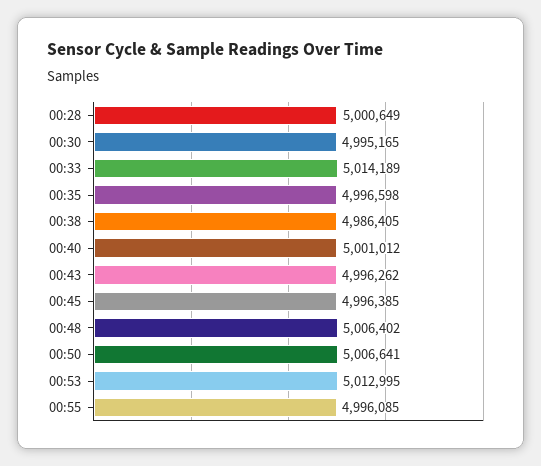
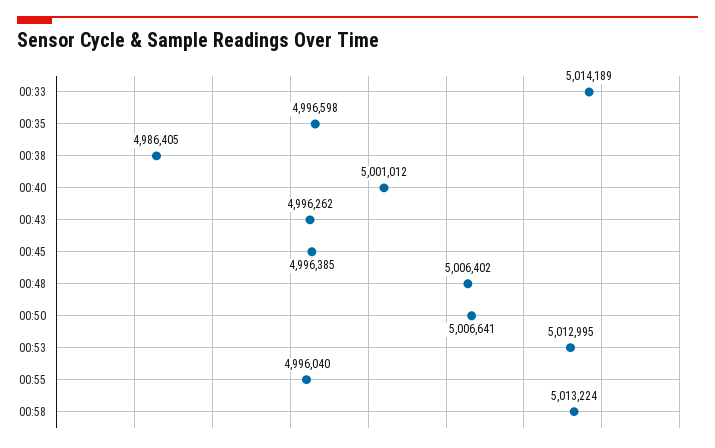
00:28: 5000649 -> none
00:30: 4995165 -> none
00:55: 4996085 -> 4996040
00:58: none -> 5013224

